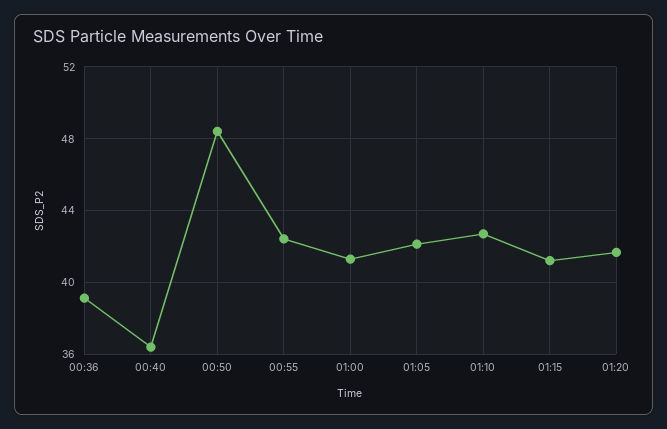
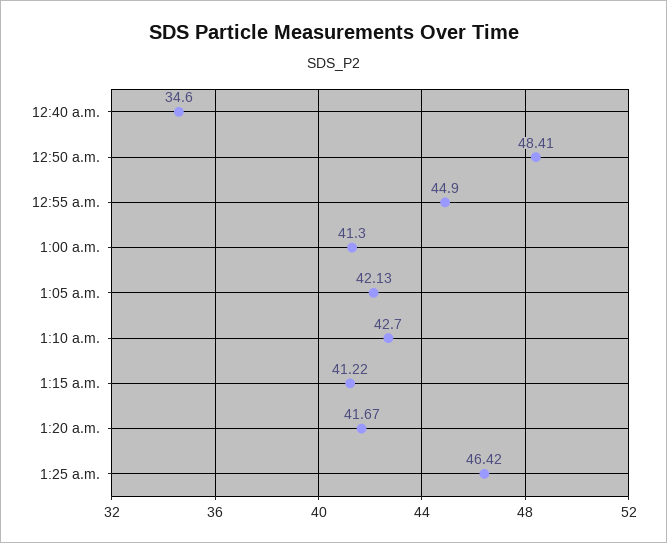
00:36: 39 -> none
00:40: 36.5 -> 34.6
00:55: 42.5 -> 44.9
1:25 a.m.: none -> 46.42

